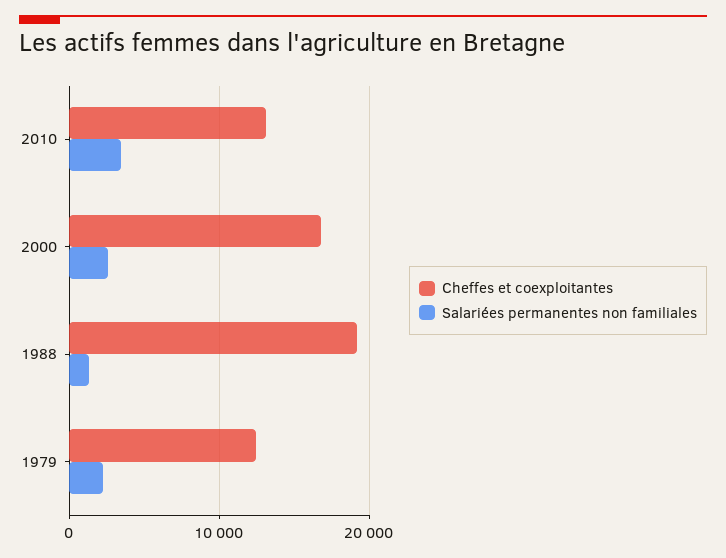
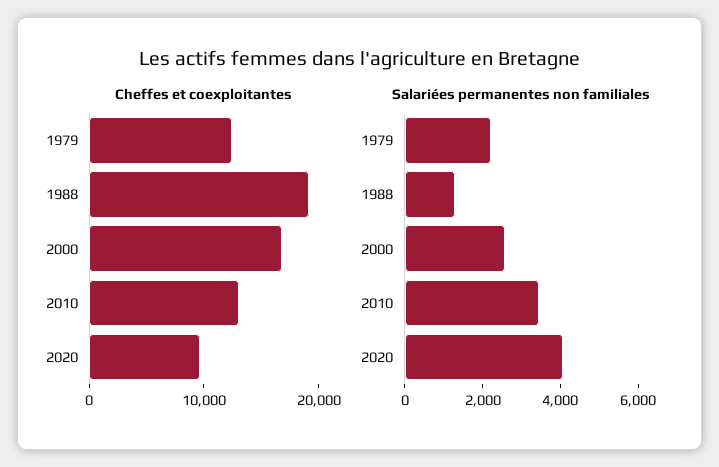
Cheffes et coexploitantes, 2020: none -> 10000
Salariées permanentes non familiales, 2020: none -> 4000

